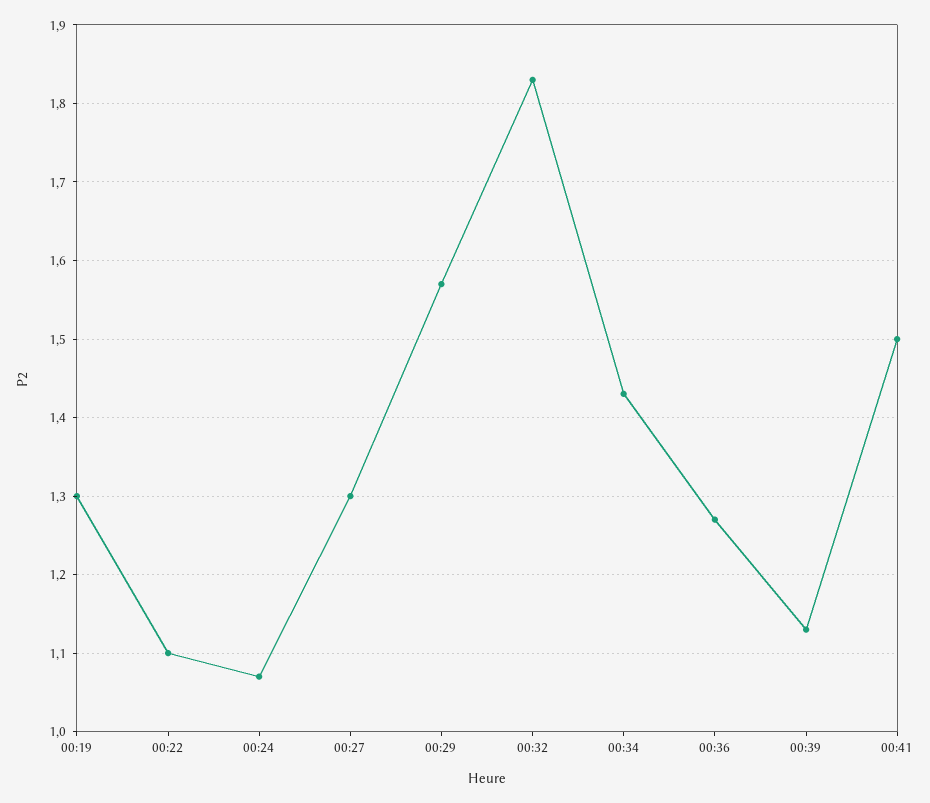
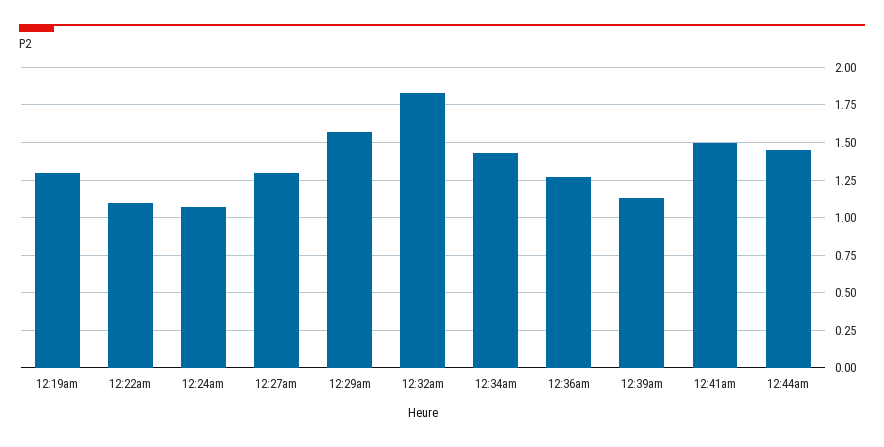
12:44am: none -> 1.45

